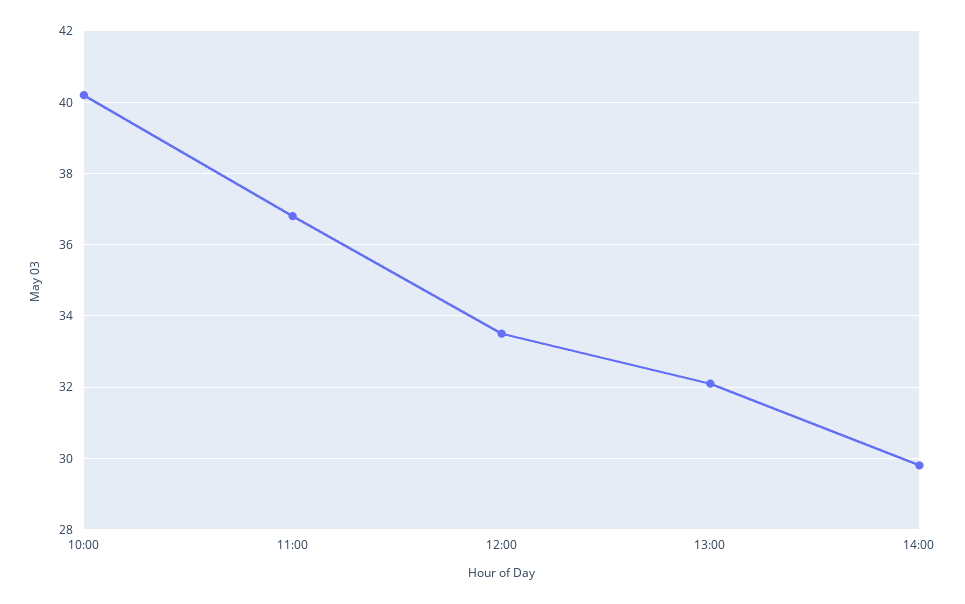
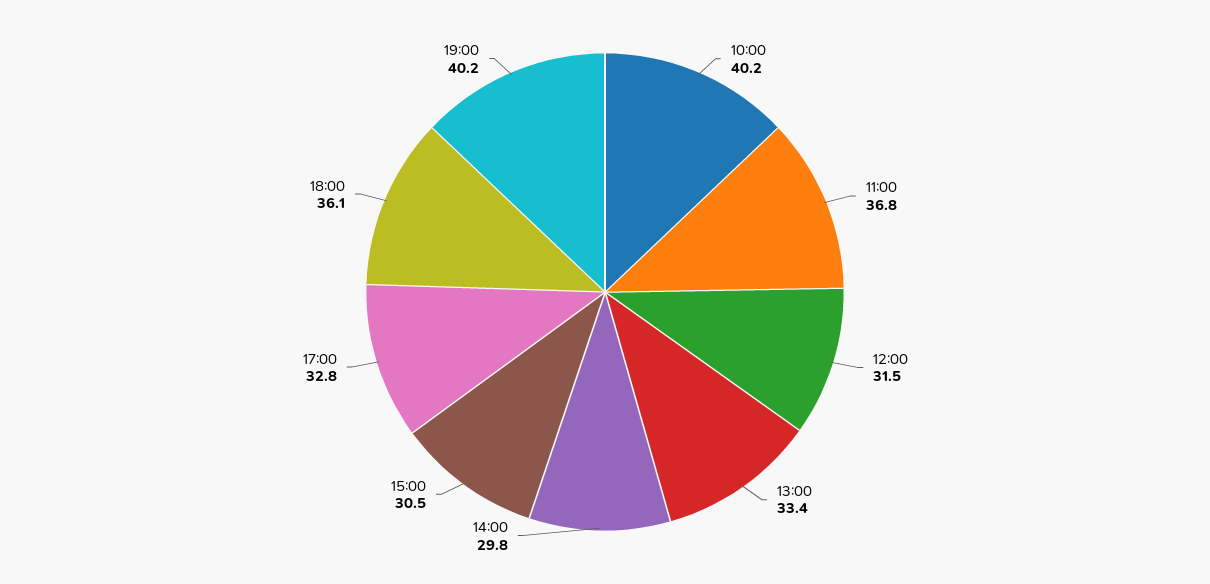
12:00: 33.5 -> 31.5
13:00: 32 -> 33.4
15:00: none -> 30.5
17:00: none -> 32.8
18:00: none -> 36.1
19:00: none -> 40.2

